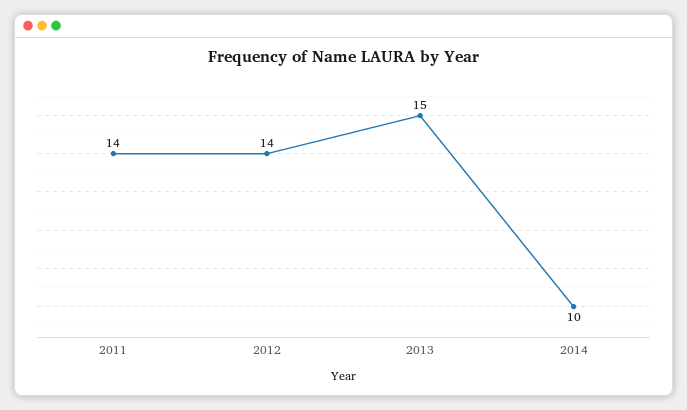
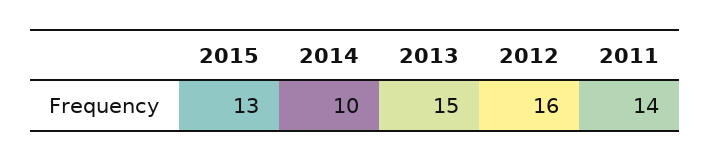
2012: 14 -> 16
2015: none -> 13

